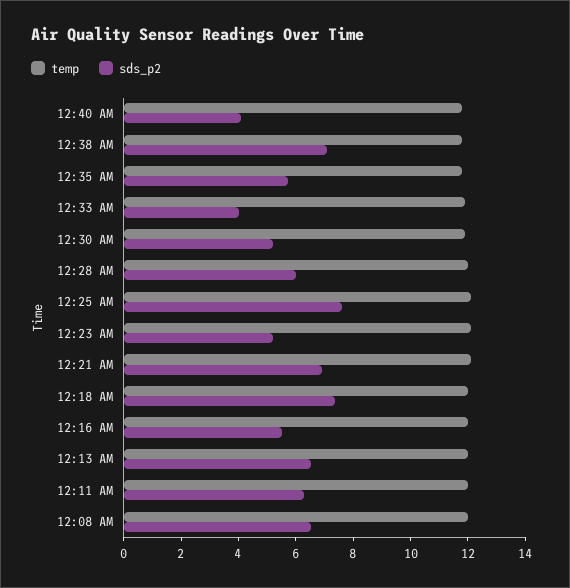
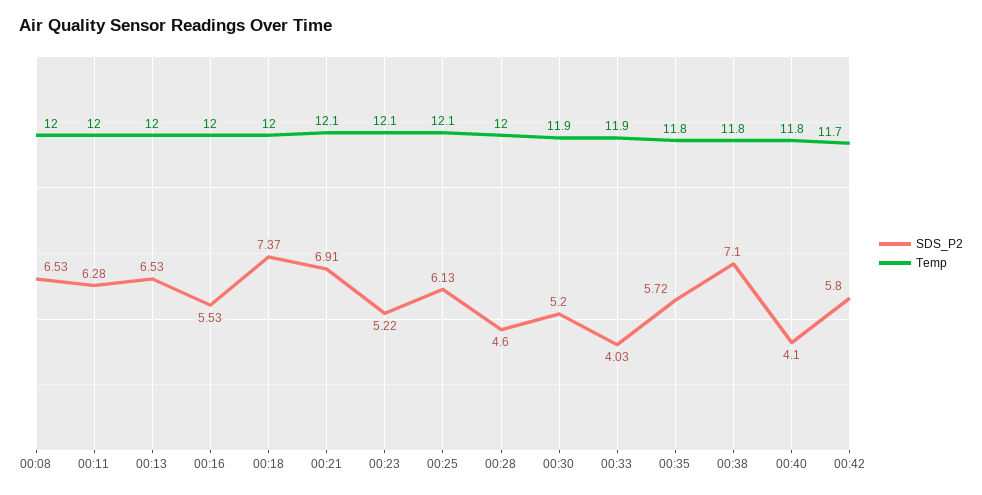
sds_p2, 12:28 AM: 6 -> 4.6
sds_p2, 12:25 AM: 7.5 -> 6.13
sds_p2, 00:42: none -> 5.8
temp, 00:42: none -> 11.7

